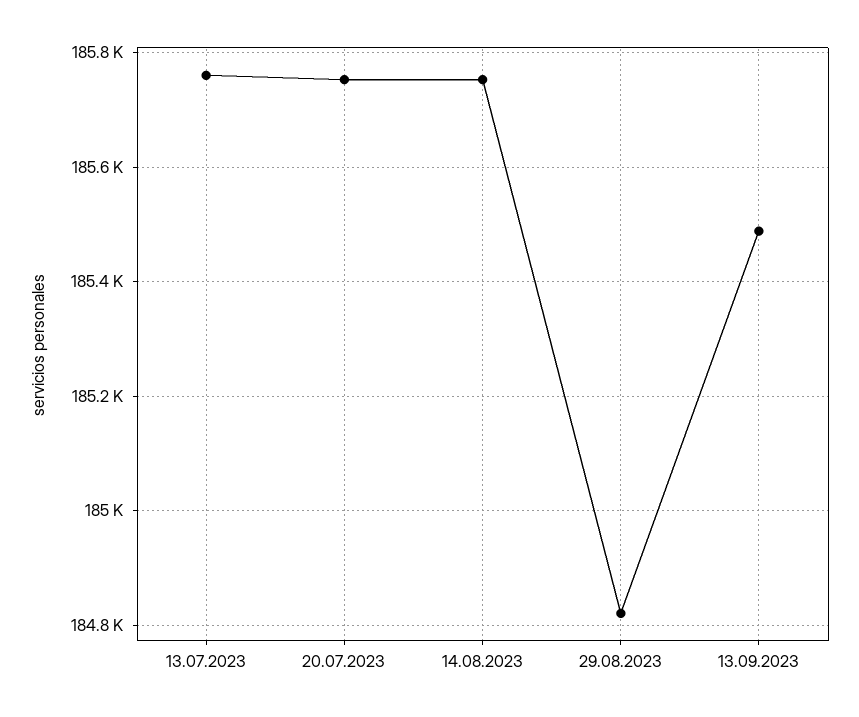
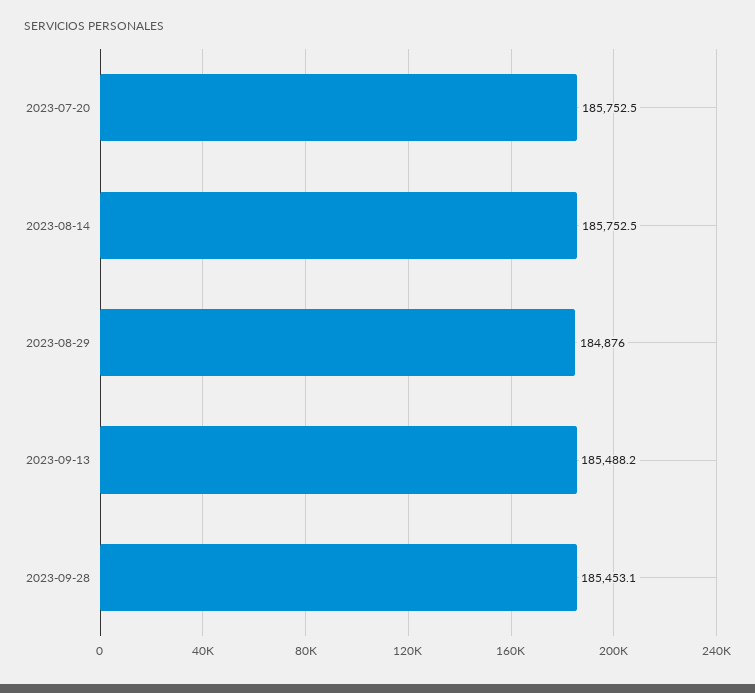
13.07.2023: 185760 -> none
29.08.2023: 184820 -> 184876
2023-09-28: none -> 185453.1

